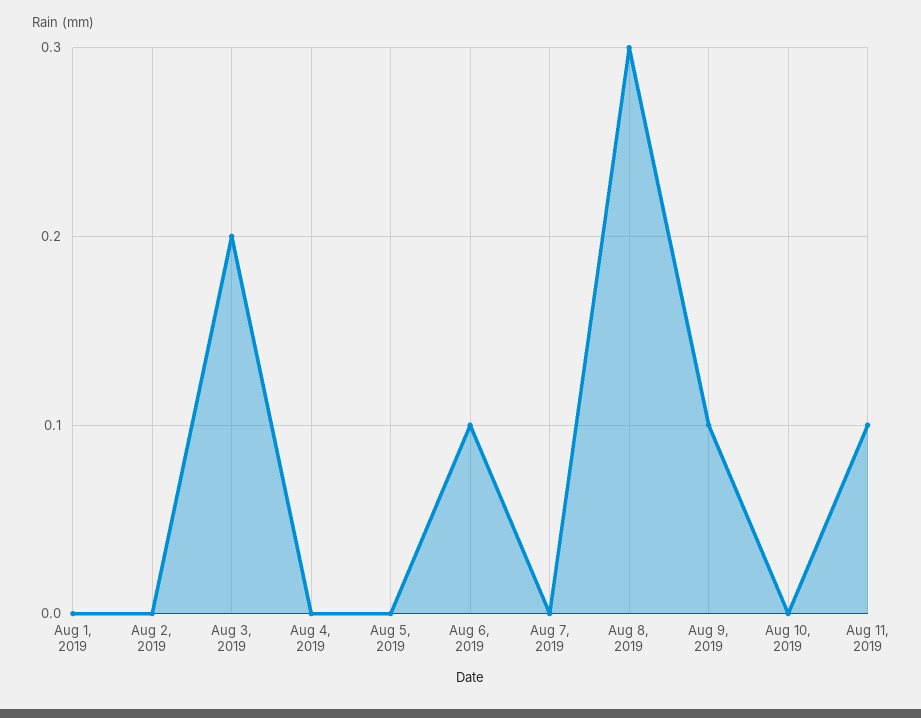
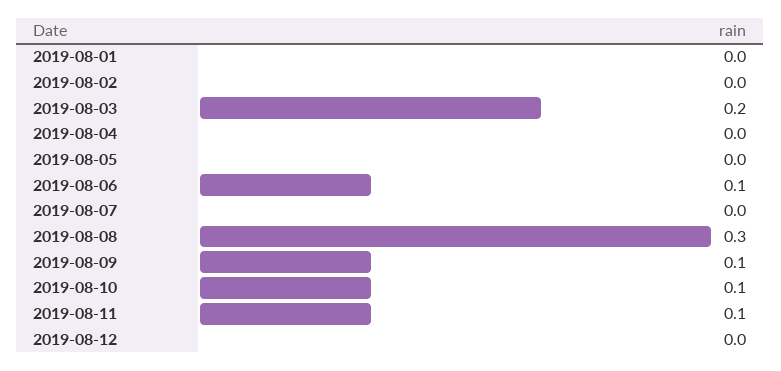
Aug 10, 2019: 0 -> 0.1
2019-08-12: none -> 0

